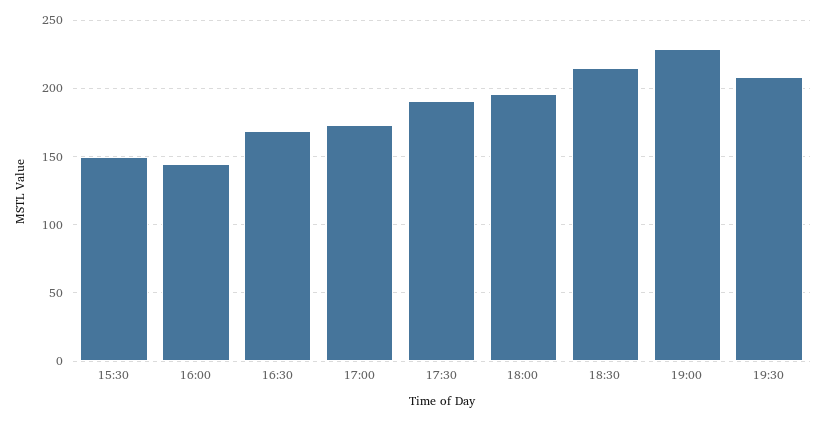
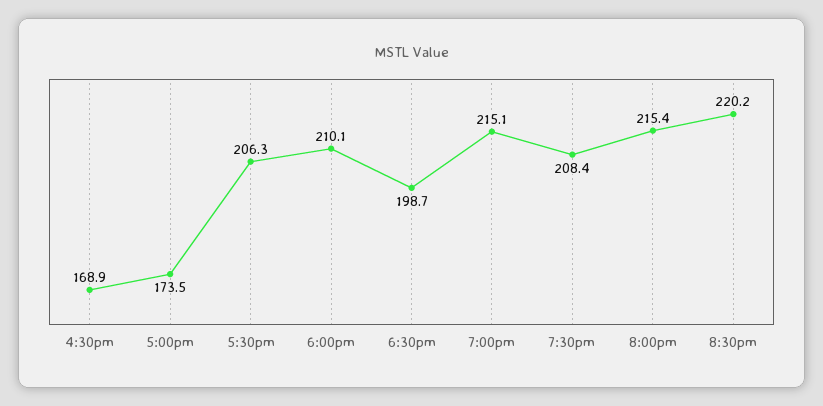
15:30: 150 -> none
16:00: 145 -> none
17:30: 190 -> 206.3
18:00: 195 -> 210.1
18:30: 215 -> 198.7
19:00: 230 -> 215.1
8:00pm: none -> 215.4
8:30pm: none -> 220.2

